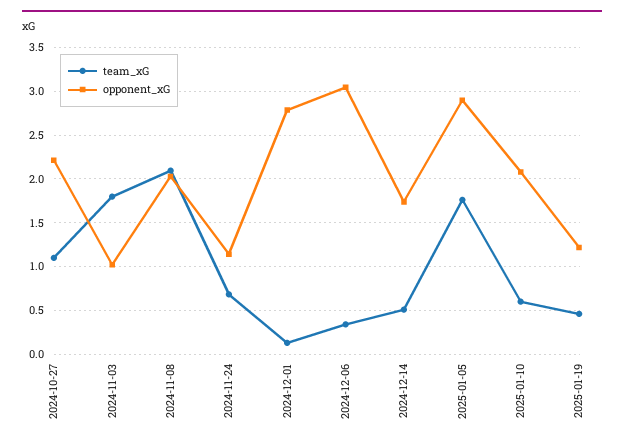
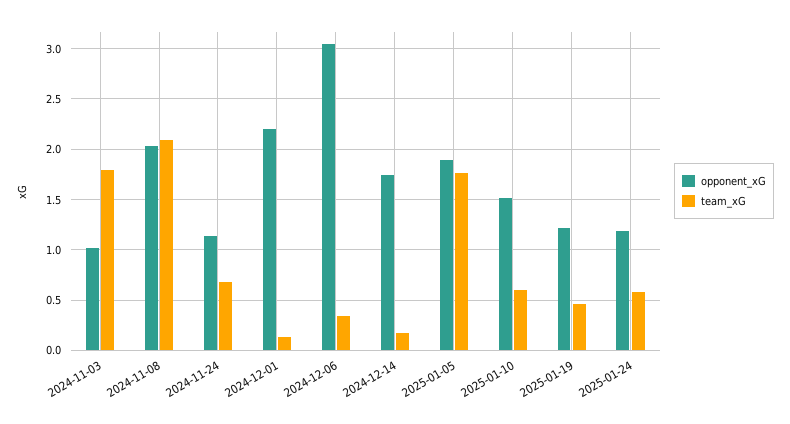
team_xG, 2024-10-27: 1.1 -> none
opponent_xG, 2024-10-27: 2.2 -> none
opponent_xG, 2024-12-01: 2.8 -> 2.2
team_xG, 2024-12-14: 0.5 -> 0.2
opponent_xG, 2025-01-05: 2.9 -> 1.9
opponent_xG, 2025-01-10: 2.1 -> 1.5
opponent_xG, 2025-01-24: none -> 1.2
team_xG, 2025-01-24: none -> 0.6

